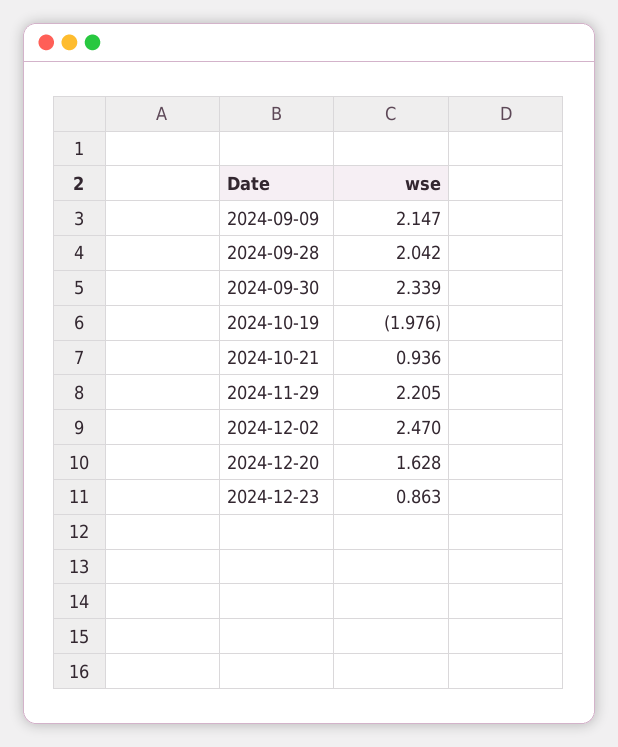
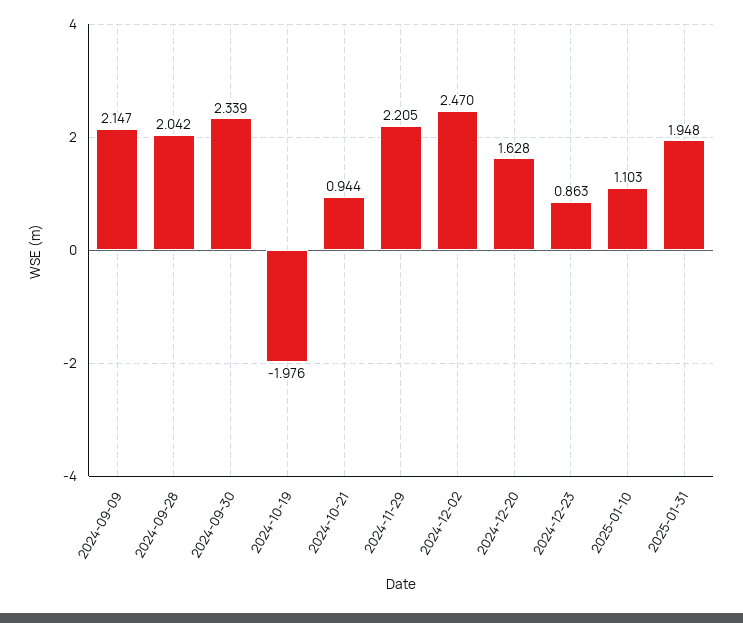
2024-10-21: 0.936 -> 0.944
2025-01-10: none -> 1.103
2025-01-31: none -> 1.948

